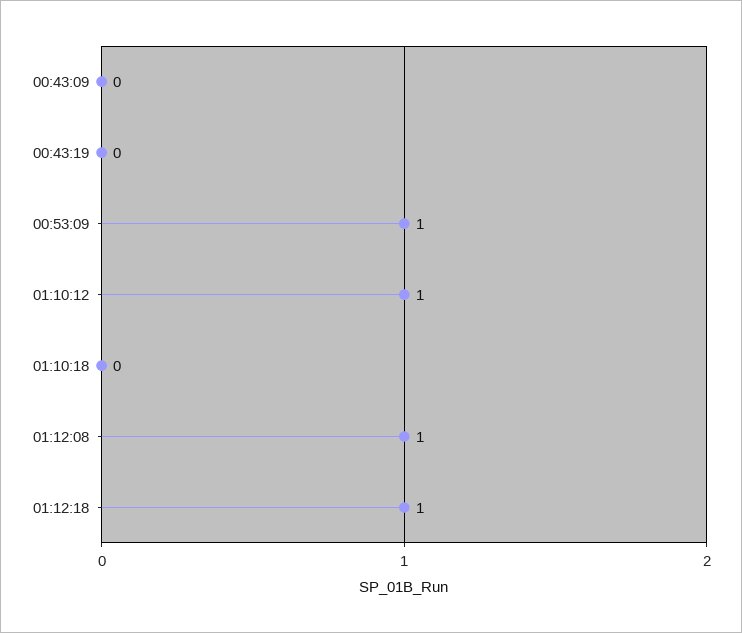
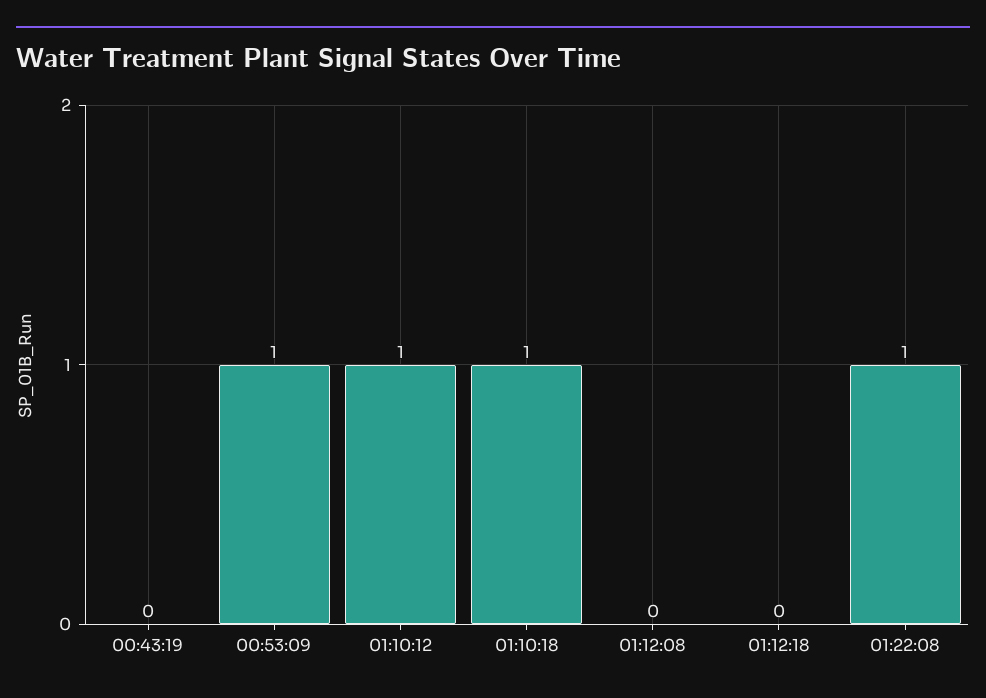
00:43:09: 0 -> none
01:10:18: 0 -> 1
01:12:08: 1 -> 0
01:12:18: 1 -> 0
01:22:08: none -> 1

